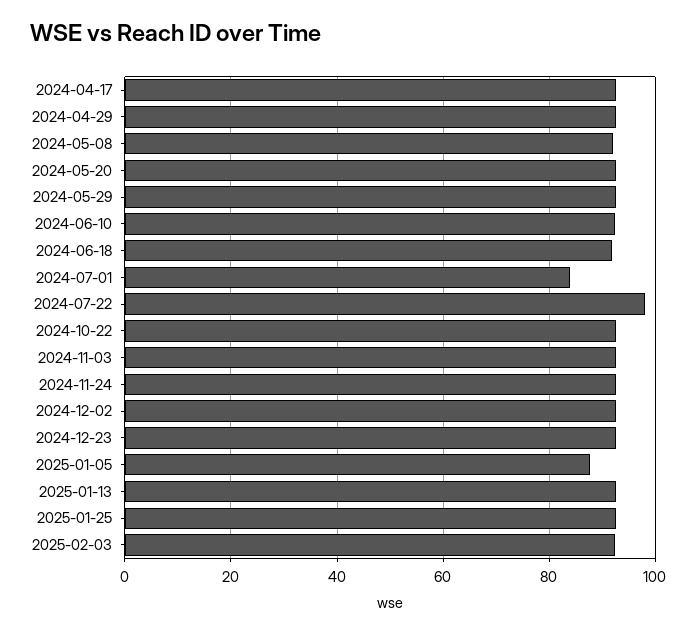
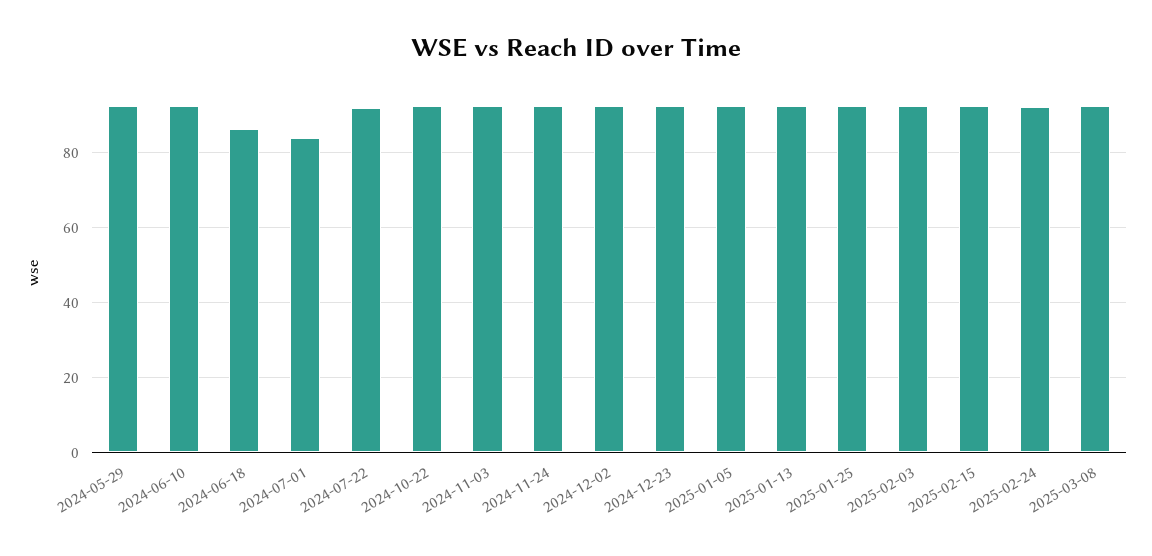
2024-04-17: 92 -> none
2024-04-29: 92 -> none
2024-05-08: 92 -> none
2024-05-20: 92 -> none
2024-06-18: 92 -> 86
2024-07-22: 98 -> 92
2025-01-05: 88 -> 92
2025-02-15: none -> 92
2025-02-24: none -> 92
2025-03-08: none -> 92

